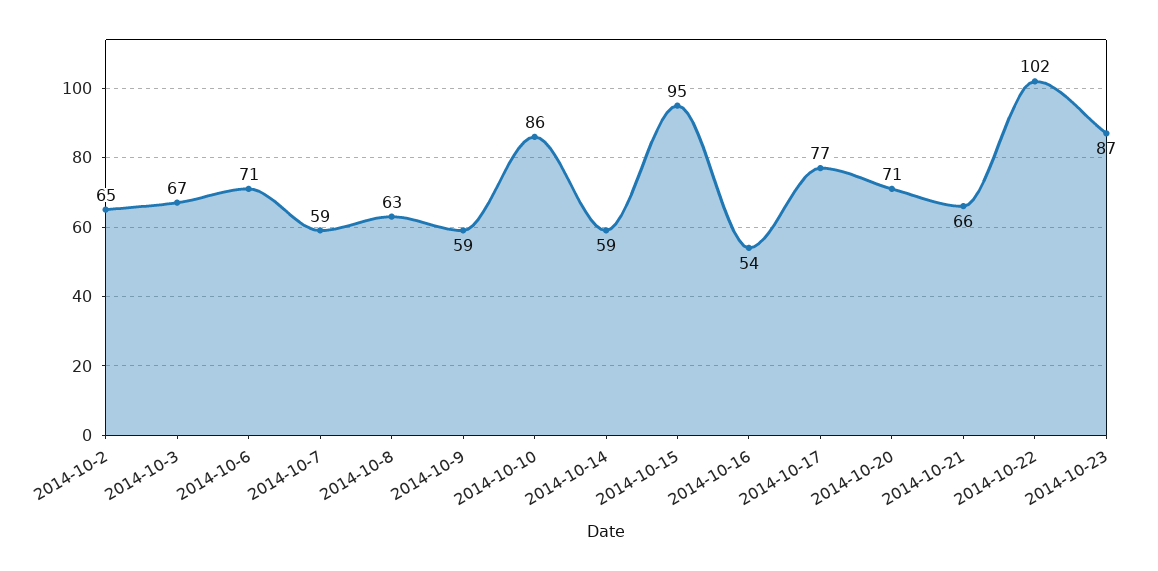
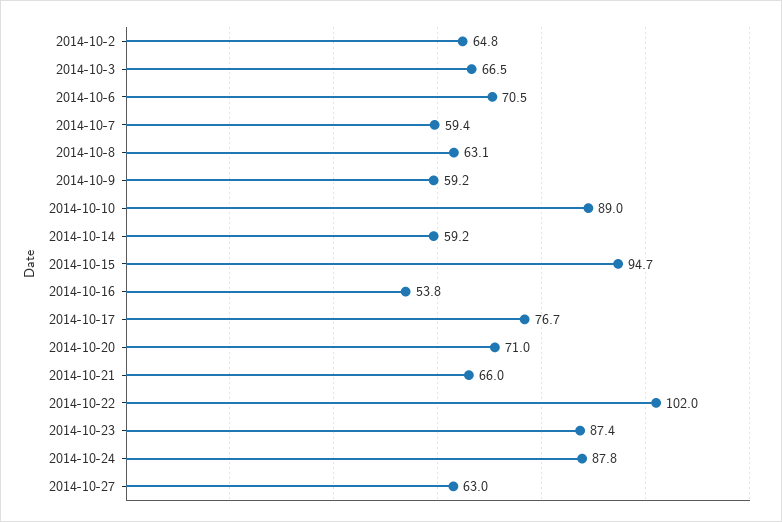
2014-10-10: 86 -> 89
2014-10-24: none -> 87.8
2014-10-27: none -> 63

